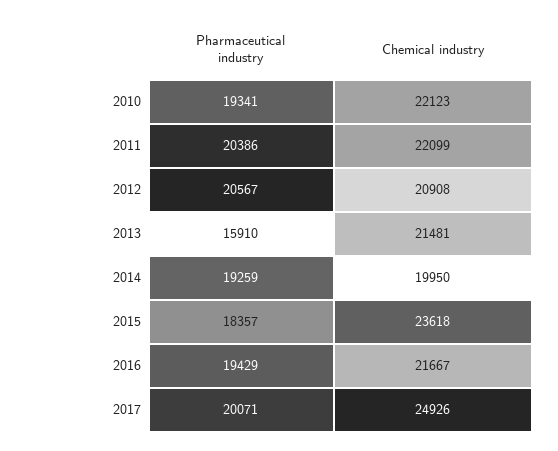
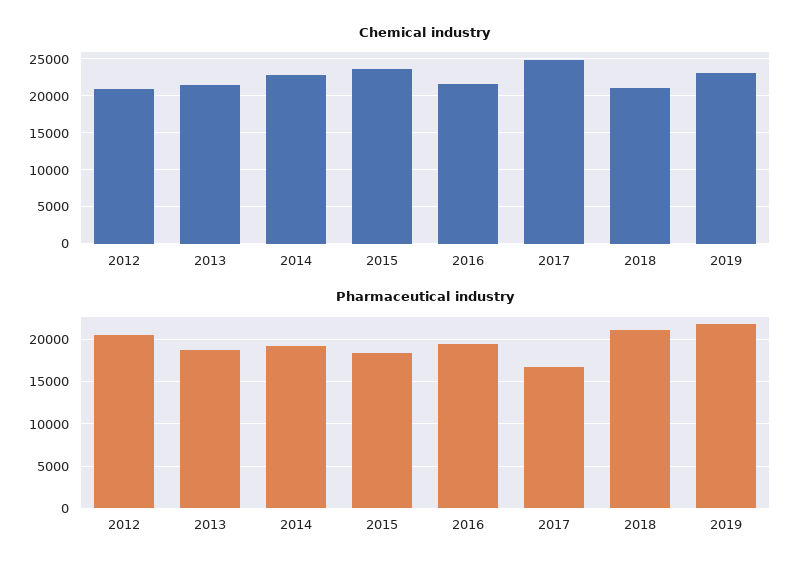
Pharmaceutical industry, 2010: 19341 -> none
Chemical industry, 2010: 22123 -> none
Pharmaceutical industry, 2011: 20386 -> none
Chemical industry, 2011: 22099 -> none
Pharmaceutical industry, 2013: 15910 -> 19000
Chemical industry, 2014: 19950 -> 23000
Pharmaceutical industry, 2017: 20071 -> 17000
Chemical industry, 2018: none -> 21000
Chemical industry, 2019: none -> 23000
Pharmaceutical industry, 2018: none -> 21000
Pharmaceutical industry, 2019: none -> 22000

